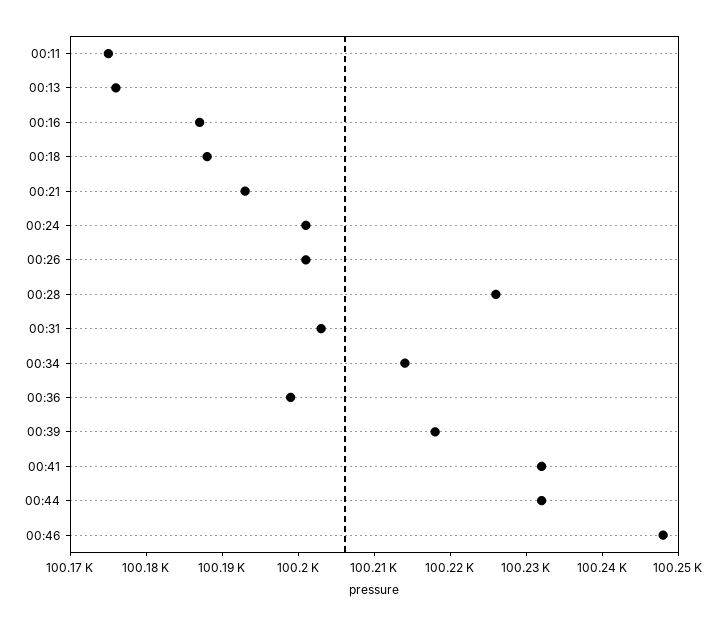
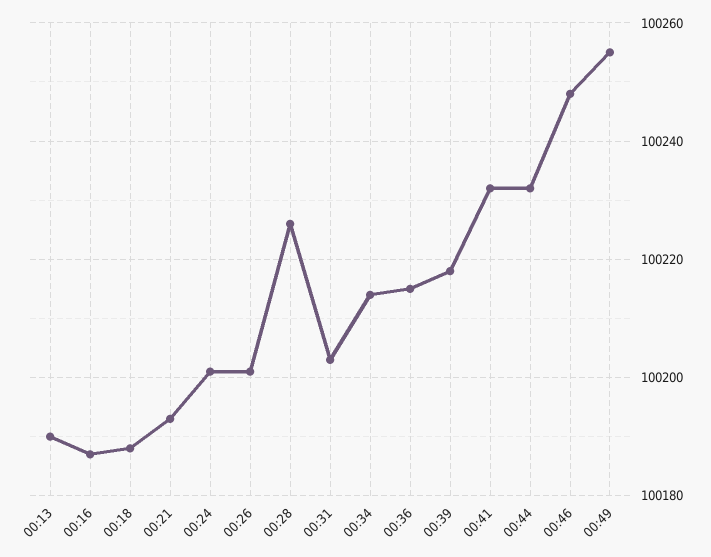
00:11: 100175 -> none
00:13: 100175 -> 100190
00:36: 100200 -> 100215
00:49: none -> 100255

